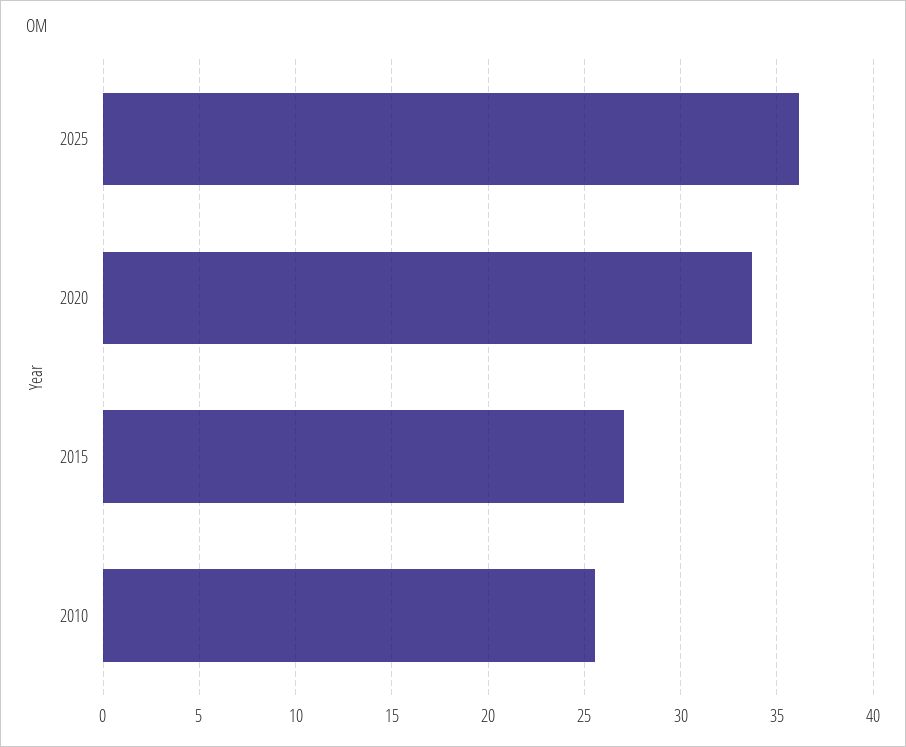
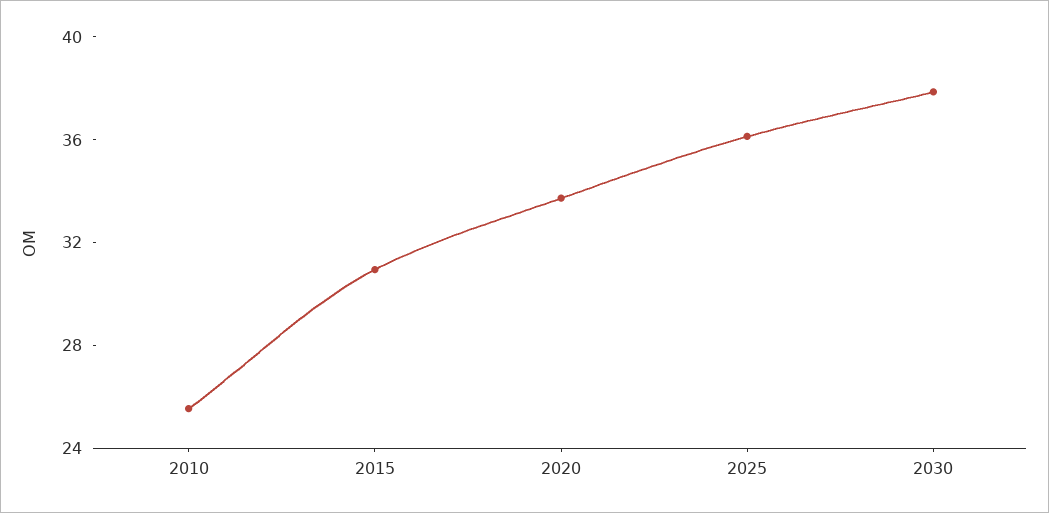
2015: 27 -> 31
2030: none -> 38

